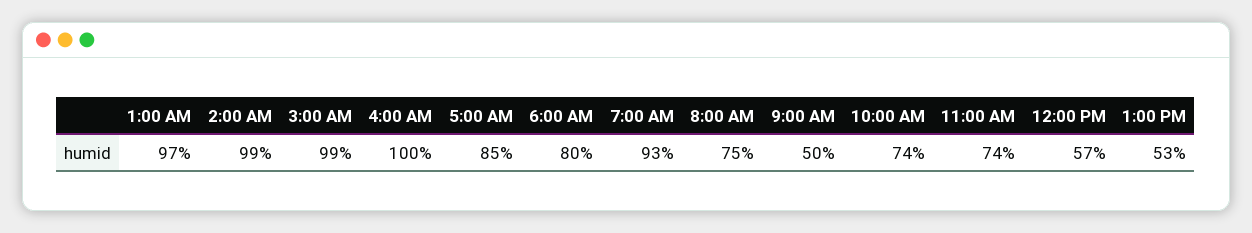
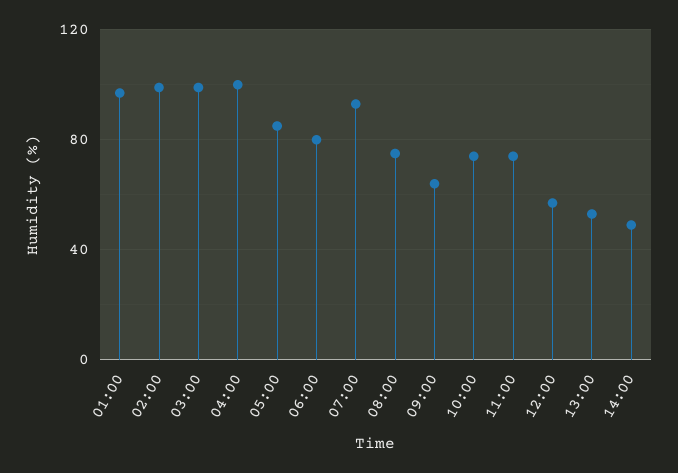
9:00 AM: 50 -> 65
14:00: none -> 50

